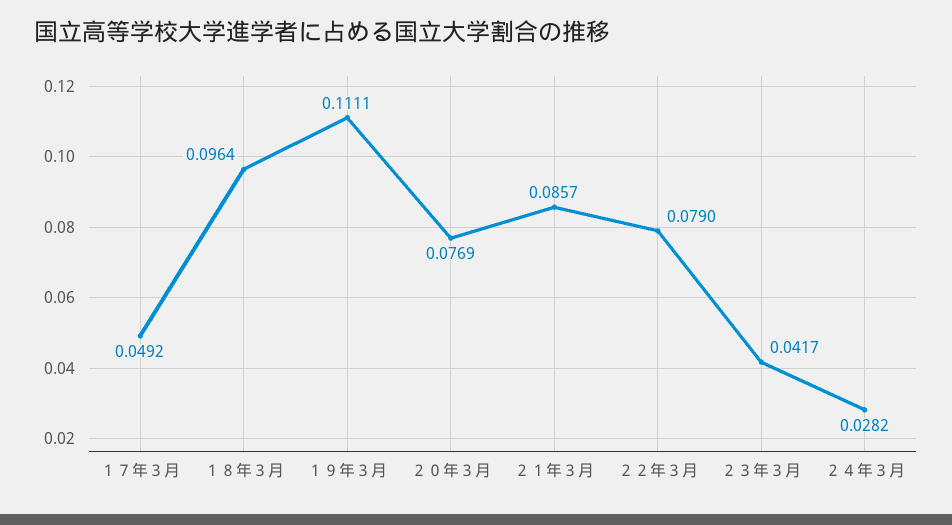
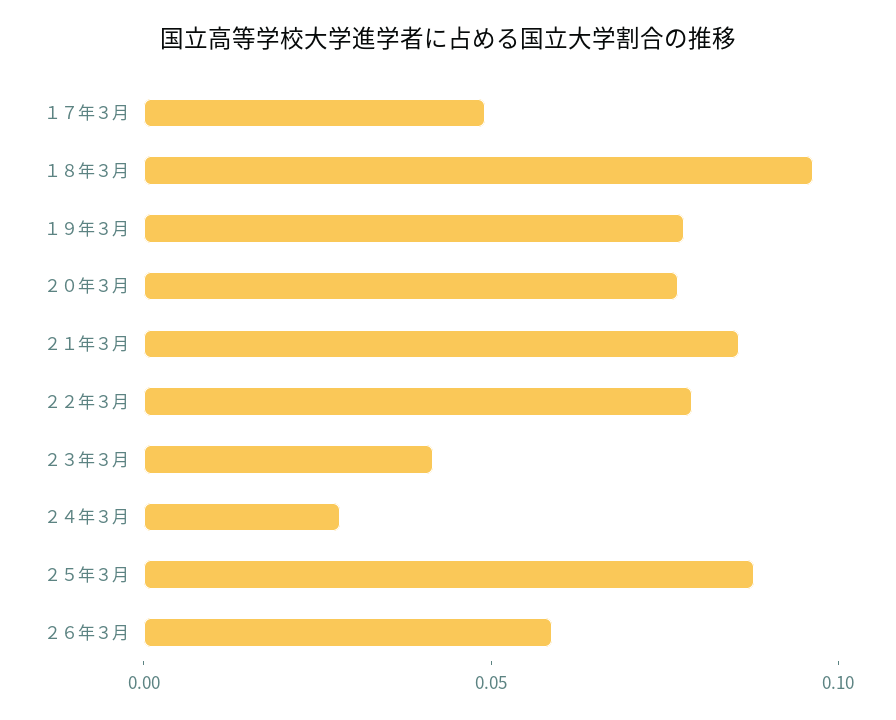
１９年３月: 0.1111 -> 0.08
２５年３月: none -> 0.09
２６年３月: none -> 0.06

